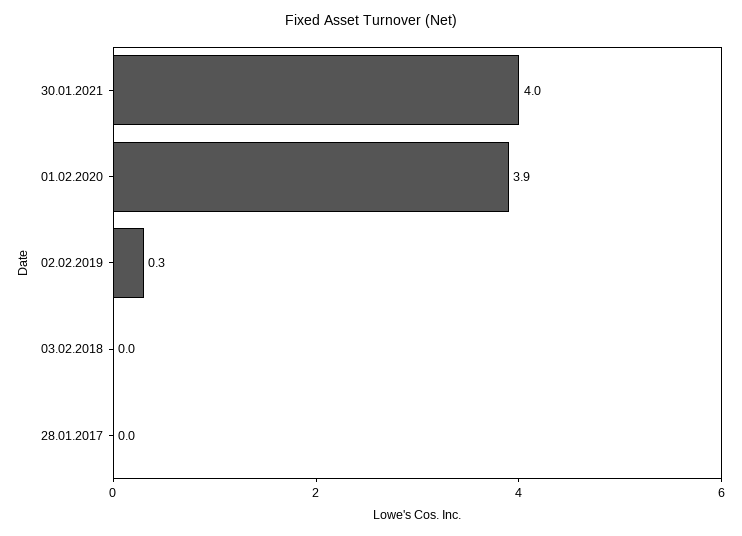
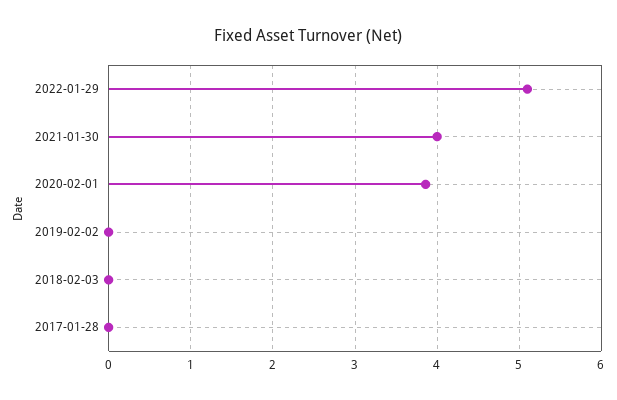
02.02.2019: 0.3 -> 0
2022-01-29: none -> 5.1

